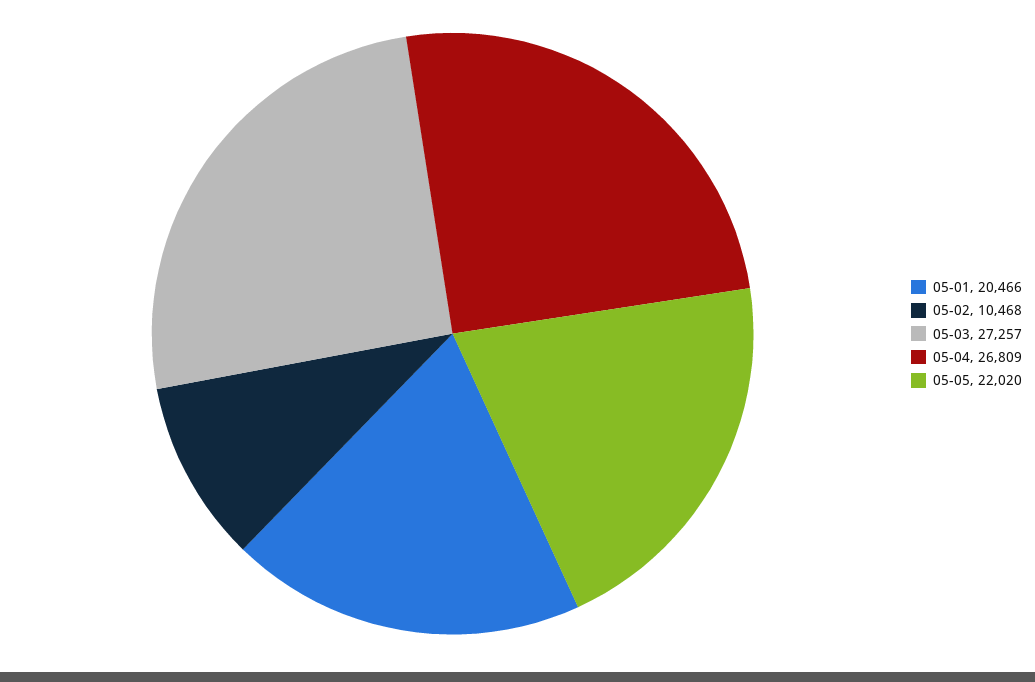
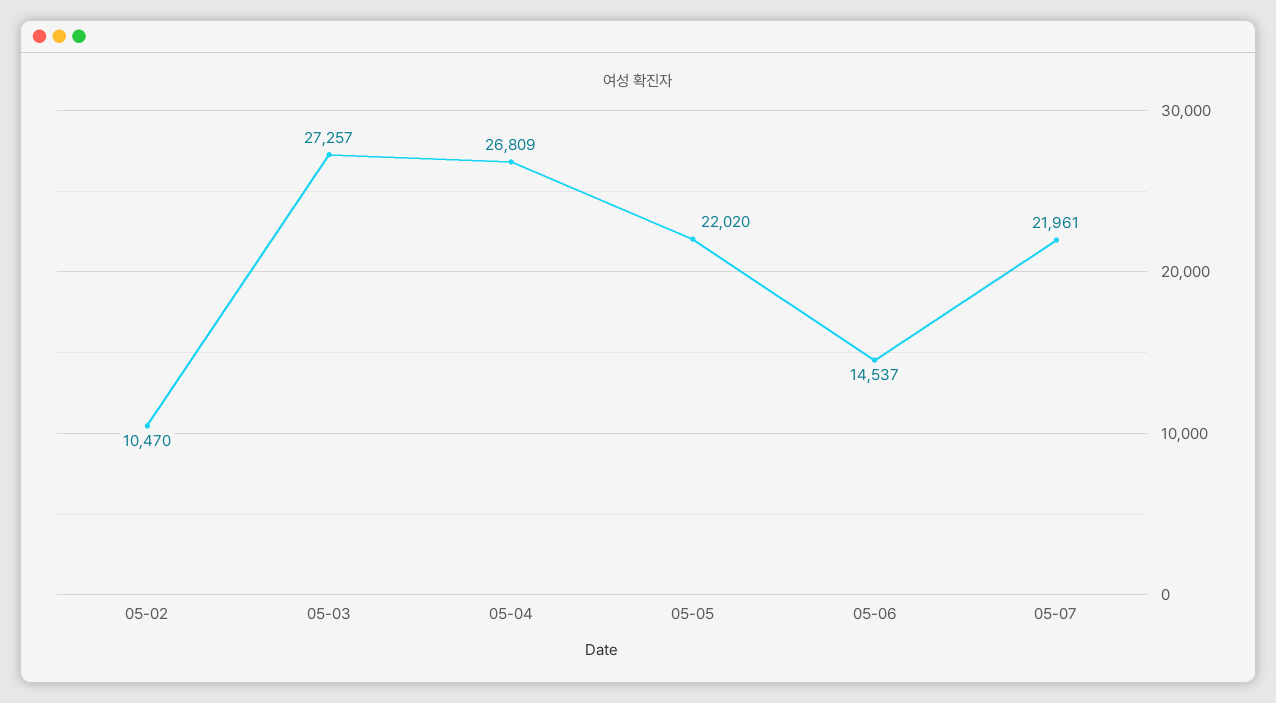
05-01: 20466 -> none
05-02: 10468 -> 10470
05-06: none -> 14537
05-07: none -> 21961

